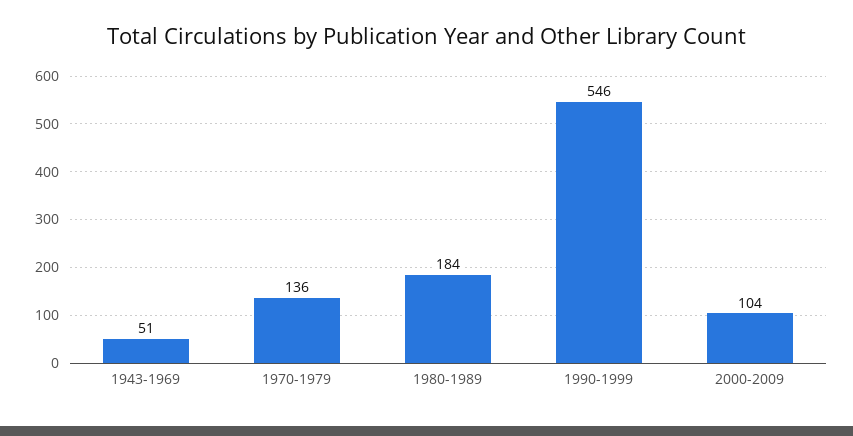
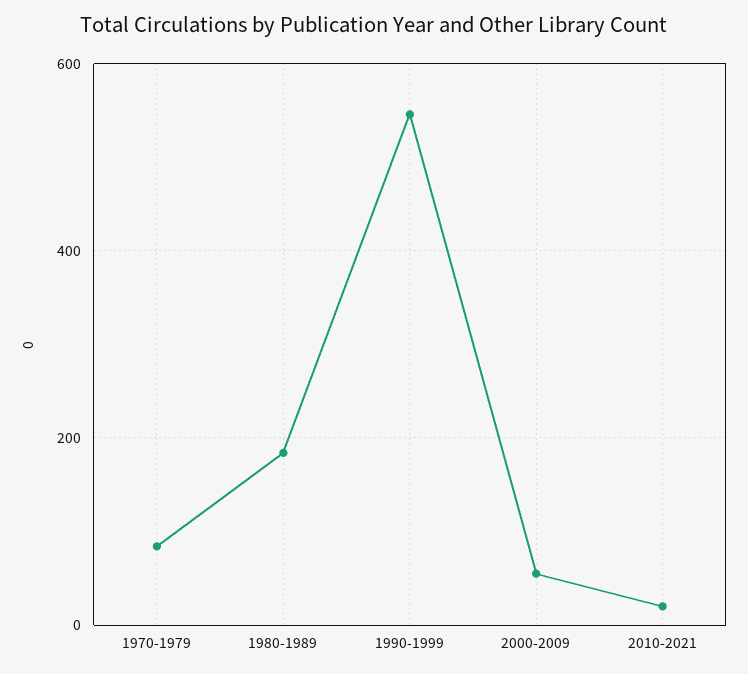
1943-1969: 51 -> none
1970-1979: 136 -> 80
2000-2009: 104 -> 60
2010-2021: none -> 20

